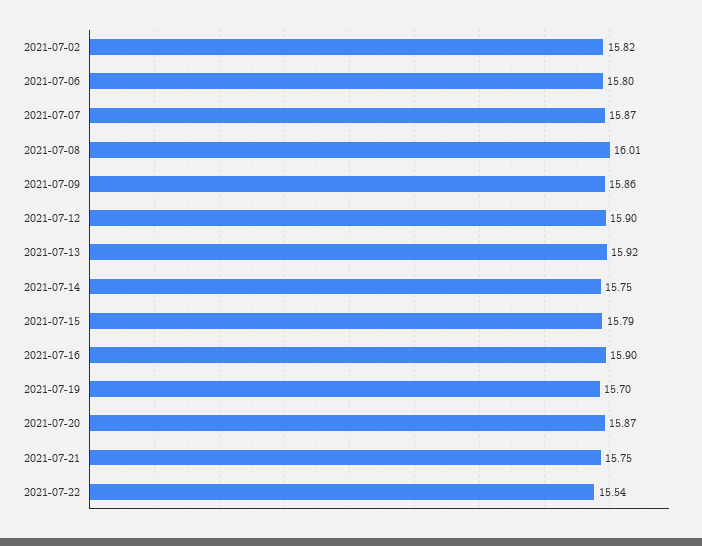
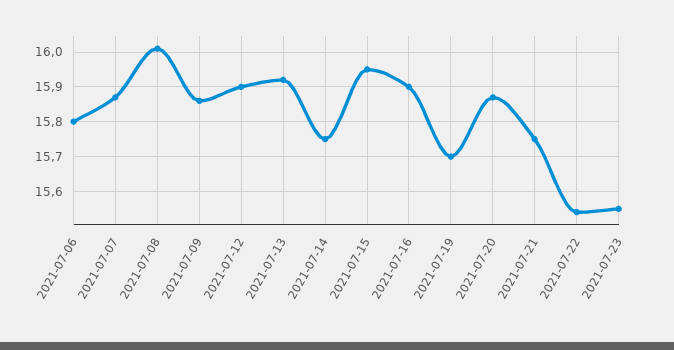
2021-07-02: 15.82 -> none
2021-07-15: 15.79 -> 15.95
2021-07-23: none -> 15.55

